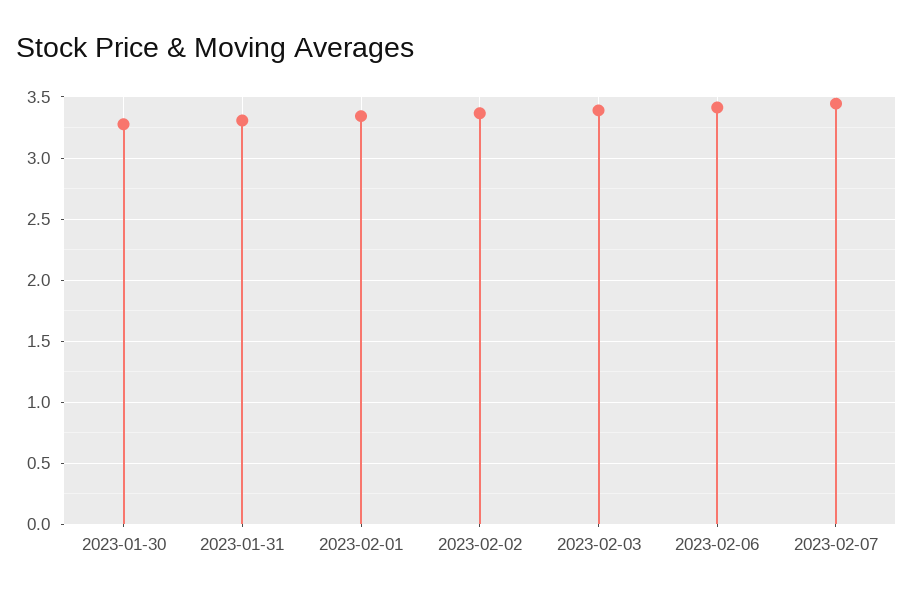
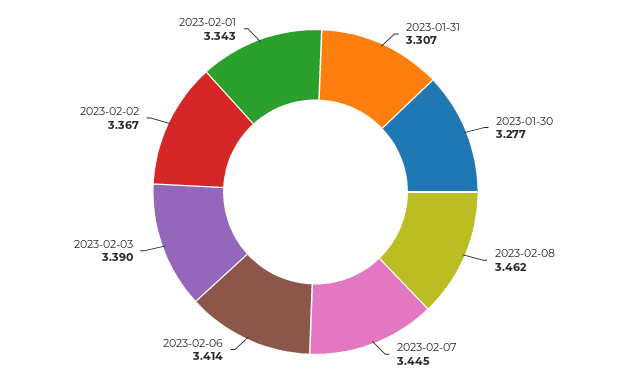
2023-02-08: none -> 3.462

